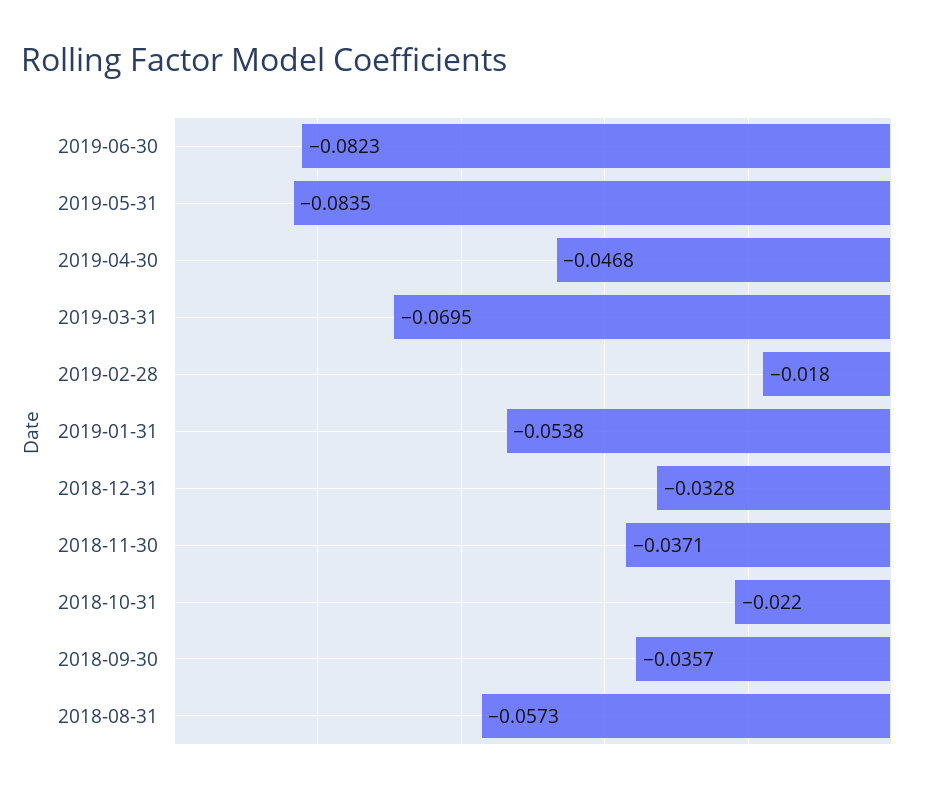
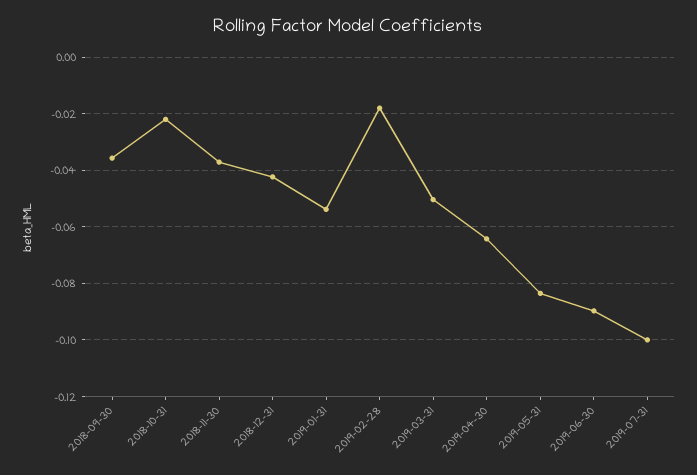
2019-06-30: -0.0823 -> -0.09
2019-04-30: -0.0468 -> -0.065
2019-03-31: -0.0695 -> -0.05
2018-12-31: -0.0328 -> -0.0425
2018-08-31: -0.0573 -> none
2019-07-31: none -> -0.1

